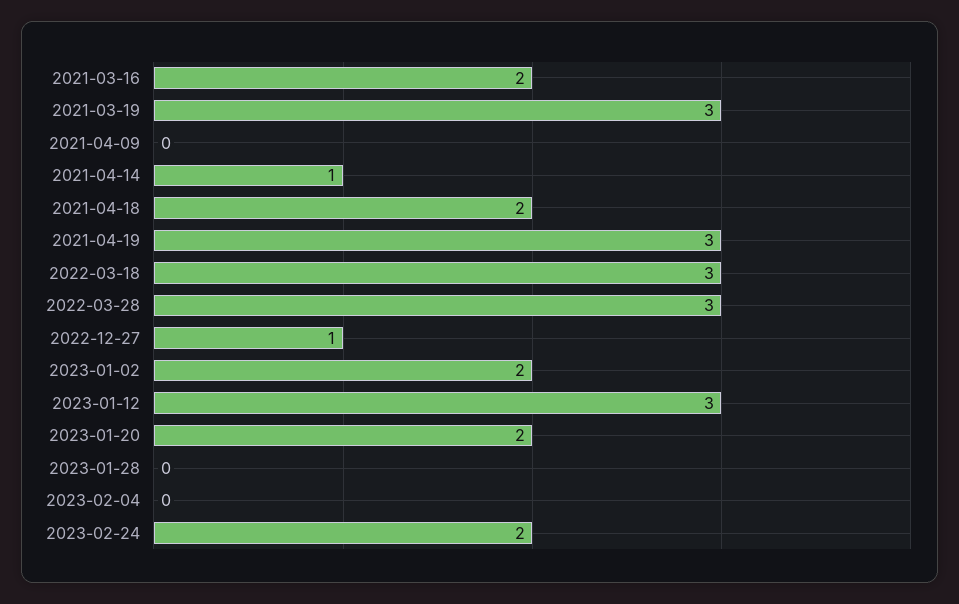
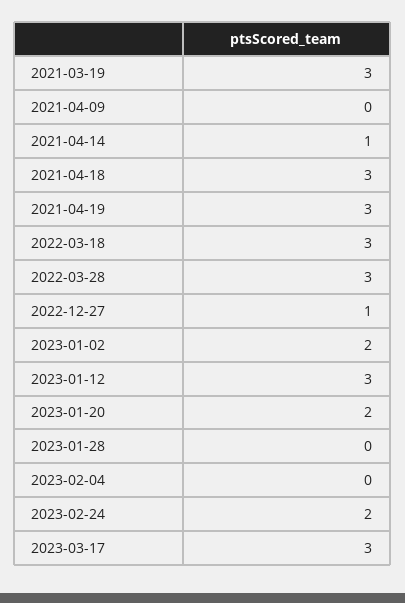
2021-03-16: 2 -> none
2021-04-18: 2 -> 3
2023-03-17: none -> 3

